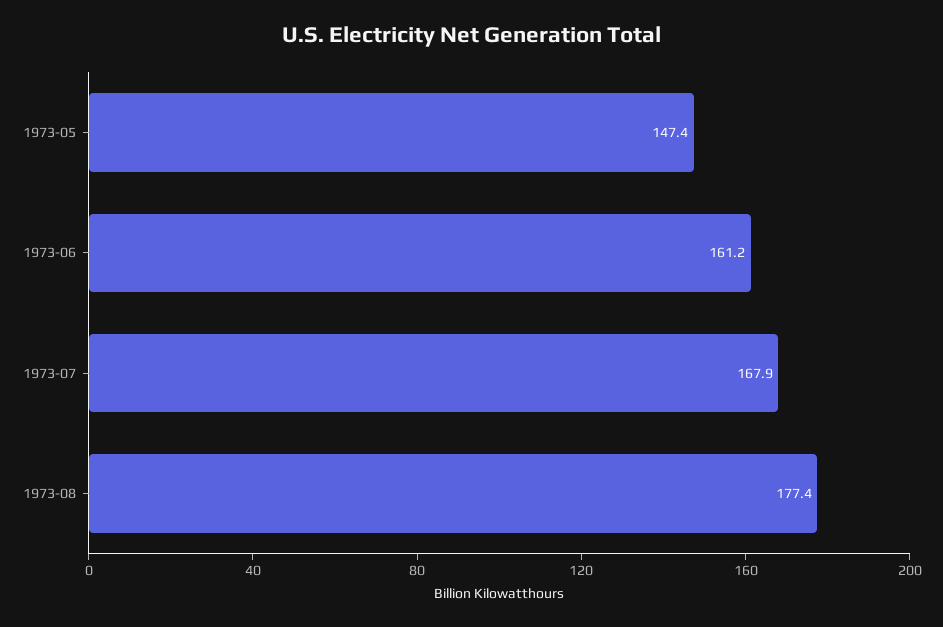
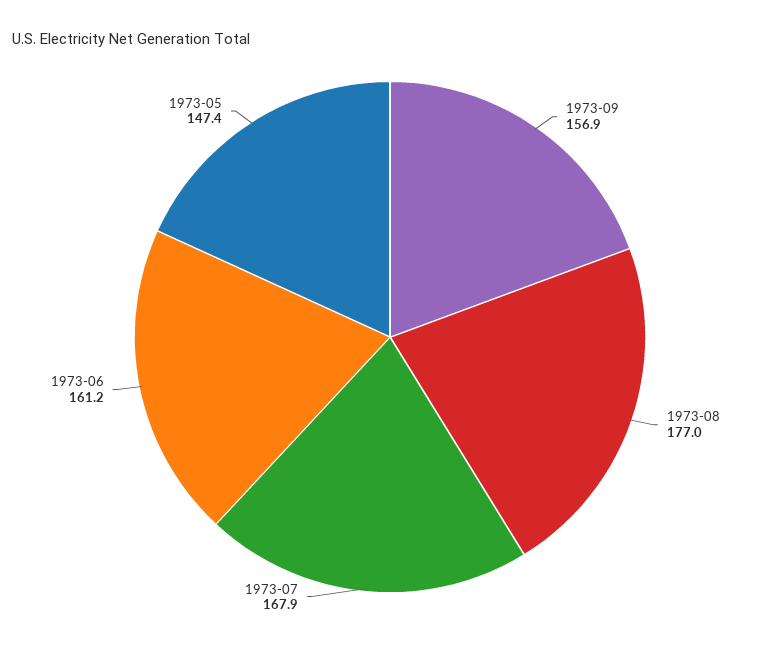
1973-08: 177.4 -> 177
1973-09: none -> 156.9

